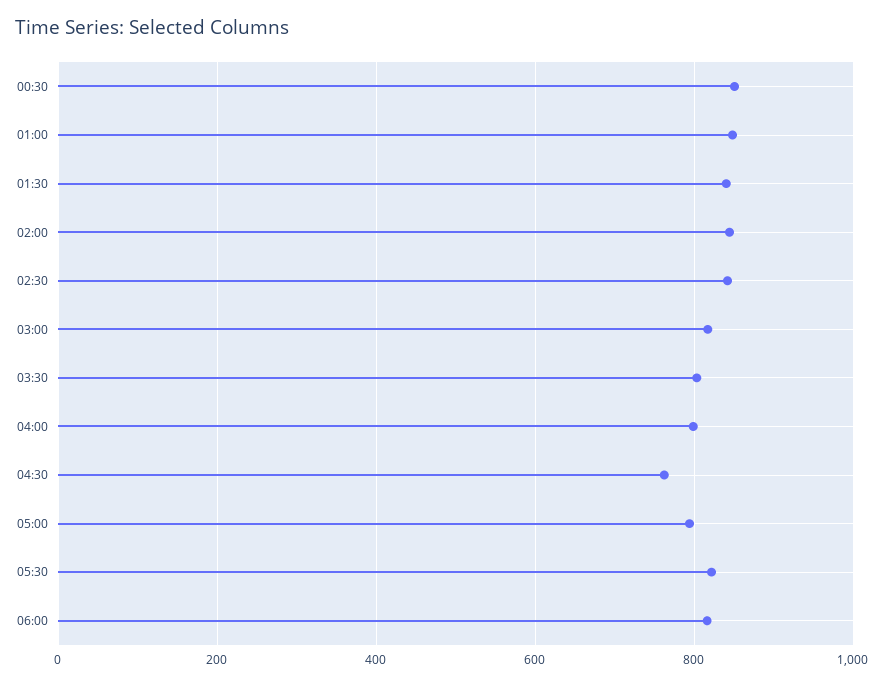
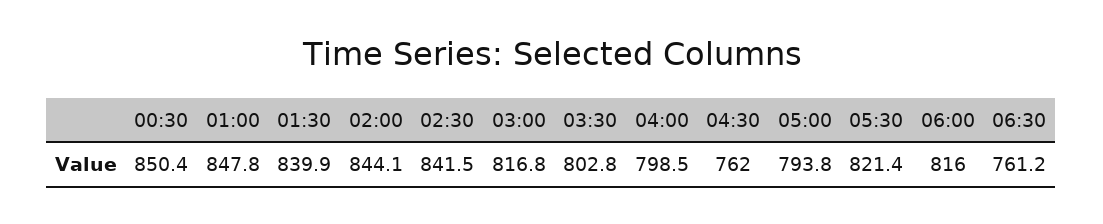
06:30: none -> 761.2

